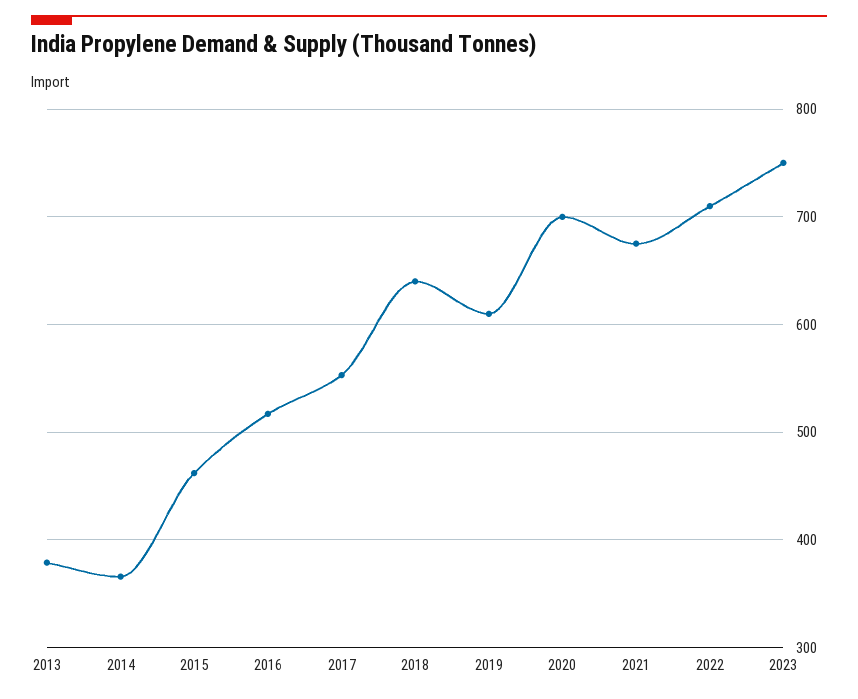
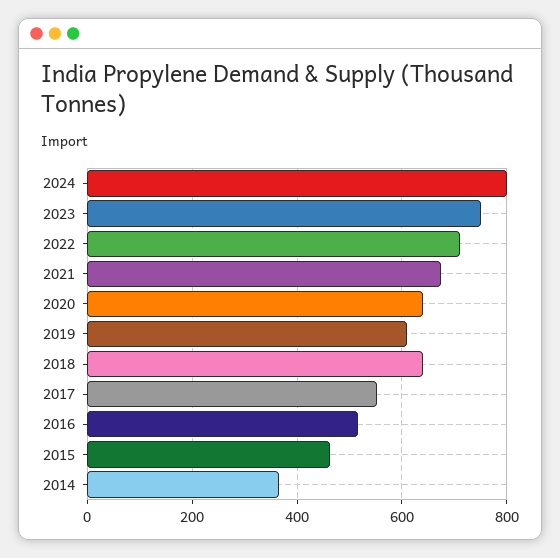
2013: 380 -> none
2020: 700 -> 640
2024: none -> 800

